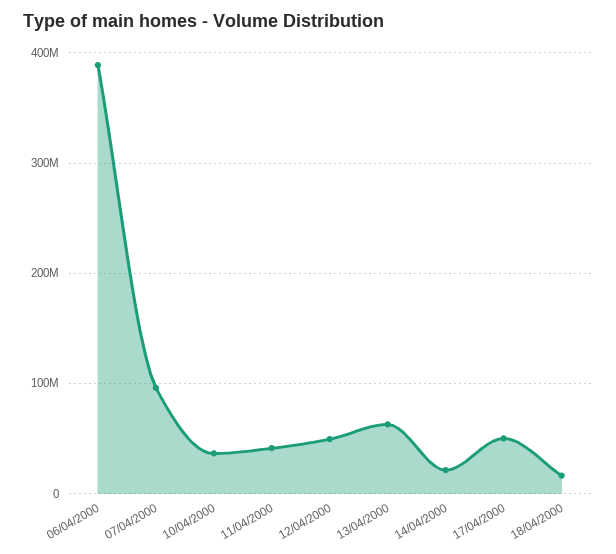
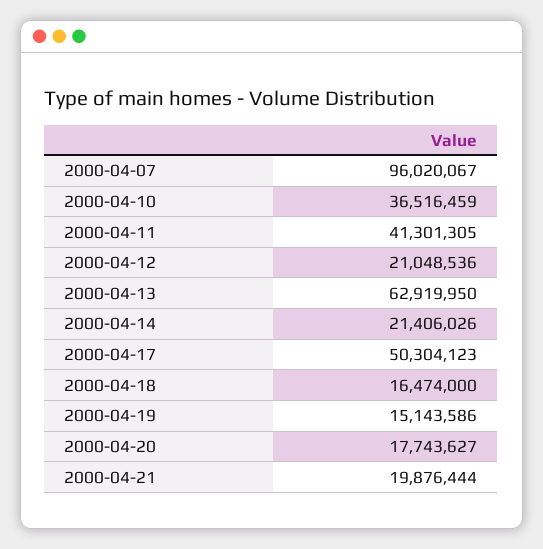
06/04/2000: 390000000 -> none
12/04/2000: 50000000 -> 21048536
2000-04-19: none -> 15143586
2000-04-20: none -> 17743627
2000-04-21: none -> 19876444

